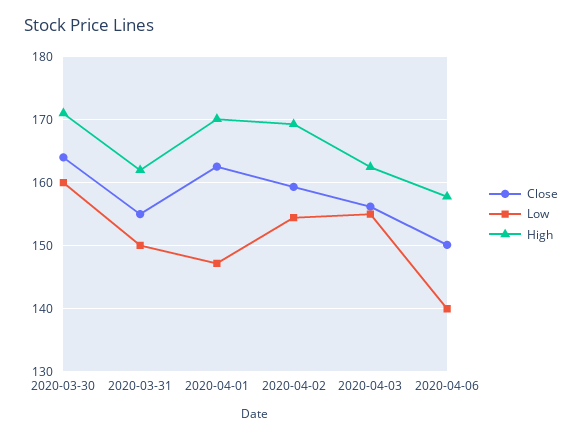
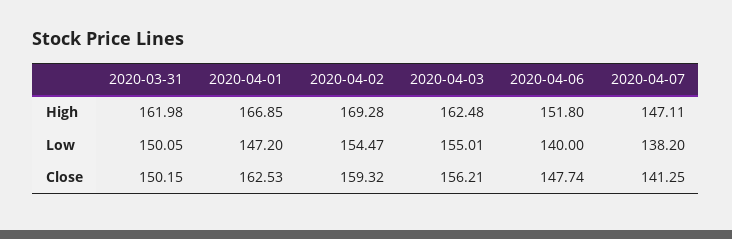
Close, 2020-03-30: 164 -> none
Low, 2020-03-30: 160 -> none
High, 2020-03-30: 171 -> none
Close, 2020-03-31: 155 -> 150.15
High, 2020-04-01: 170 -> 166.85
Close, 2020-04-06: 150 -> 147.74
High, 2020-04-06: 158 -> 151.8
High, 2020-04-07: none -> 147.11
Low, 2020-04-07: none -> 138.2
Close, 2020-04-07: none -> 141.25

